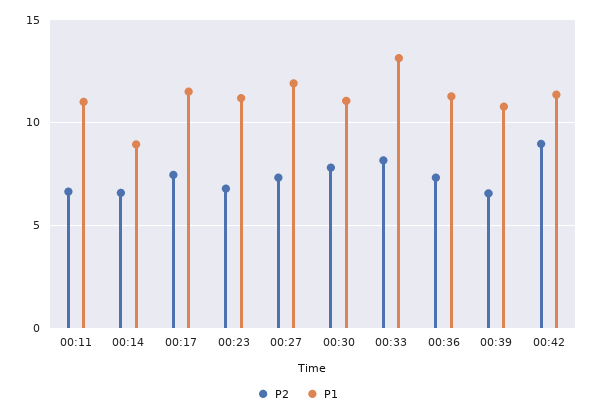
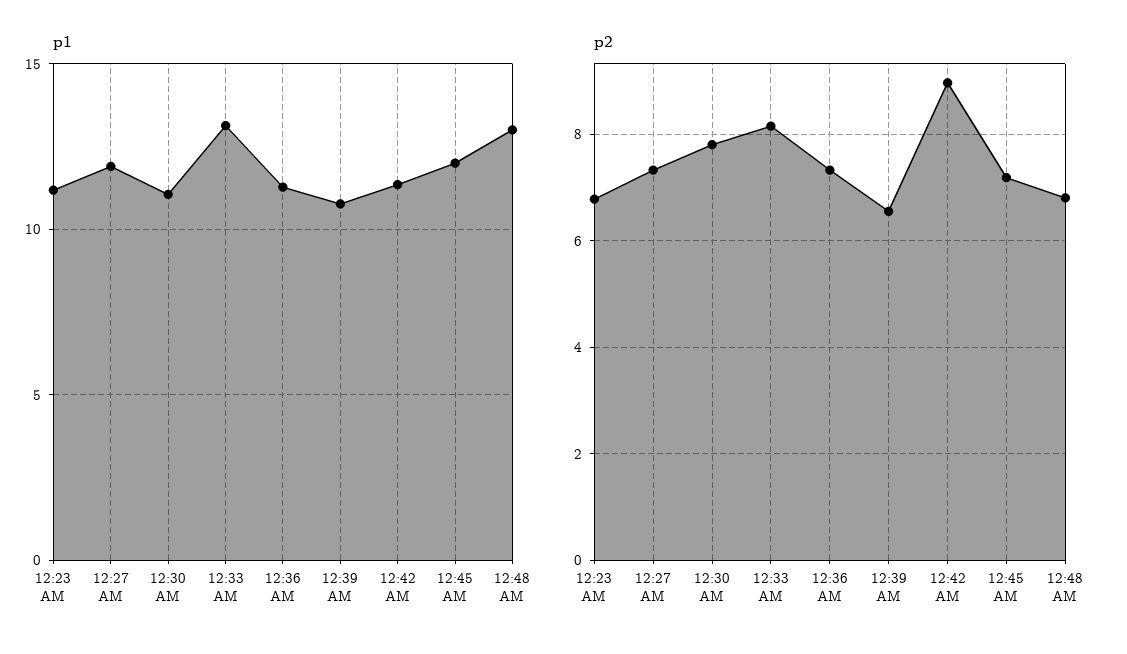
P2, 00:11: 6.5 -> none
P1, 00:11: 11 -> none
P2, 00:14: 6.5 -> none
P1, 00:14: 9 -> none
P2, 00:17: 7.5 -> none
P1, 00:17: 11.5 -> none
P1, 12:45 AM: none -> 12
P1, 12:48 AM: none -> 13
P2, 12:45 AM: none -> 7.2
P2, 12:48 AM: none -> 6.8

